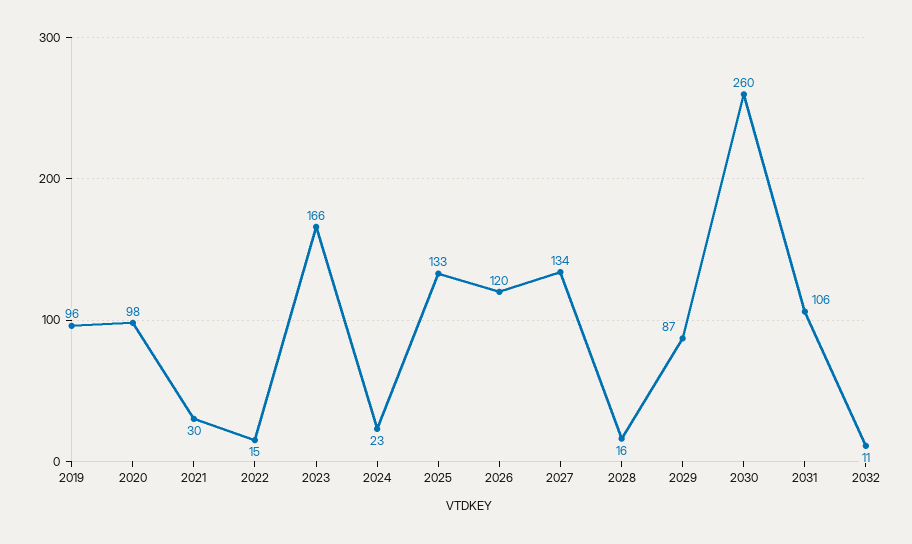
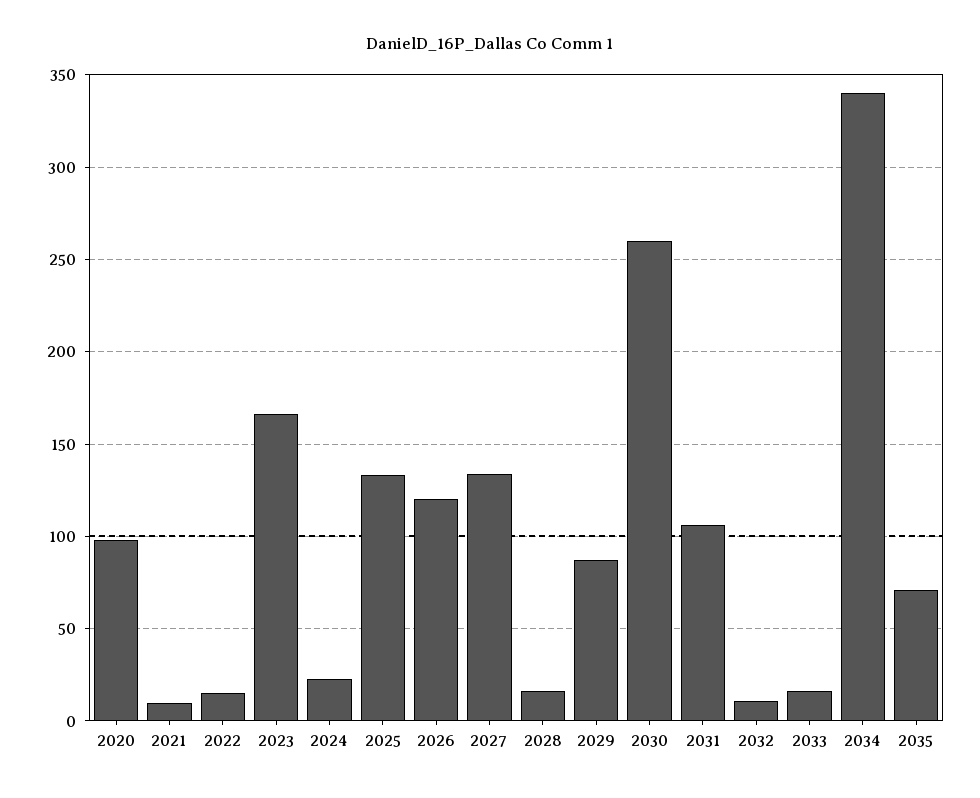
2019: 96 -> none
2021: 30 -> 10
2033: none -> 15
2034: none -> 340
2035: none -> 70

